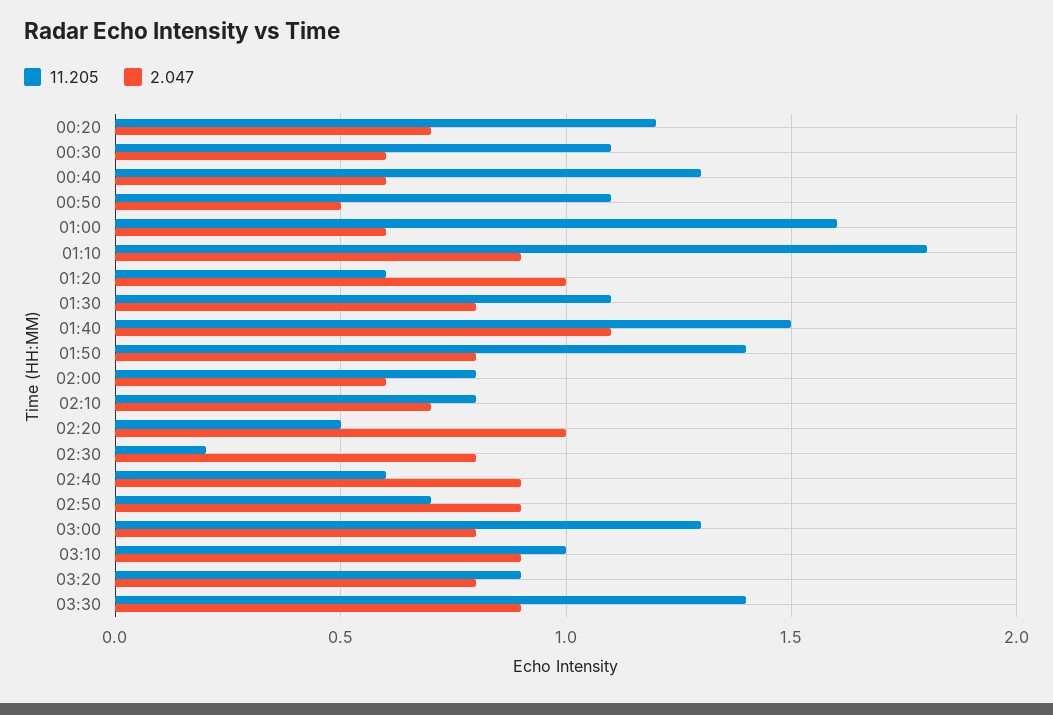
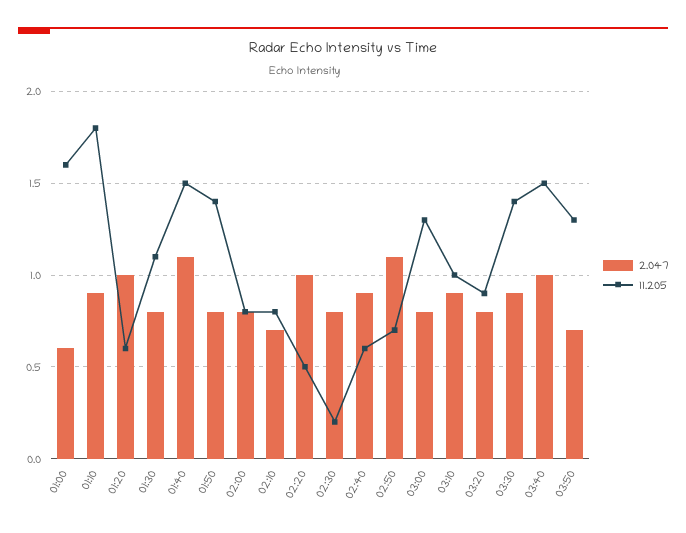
11.205, 00:20: 1.2 -> none
2.047, 00:20: 0.7 -> none
11.205, 00:30: 1.1 -> none
2.047, 00:30: 0.6 -> none
11.205, 00:40: 1.3 -> none
2.047, 00:40: 0.6 -> none
11.205, 00:50: 1.1 -> none
2.047, 00:50: 0.5 -> none
2.047, 02:00: 0.6 -> 0.8
2.047, 02:50: 0.9 -> 1.1
2.047, 03:40: none -> 1
11.205, 03:40: none -> 1.5
2.047, 03:50: none -> 0.7
11.205, 03:50: none -> 1.3

